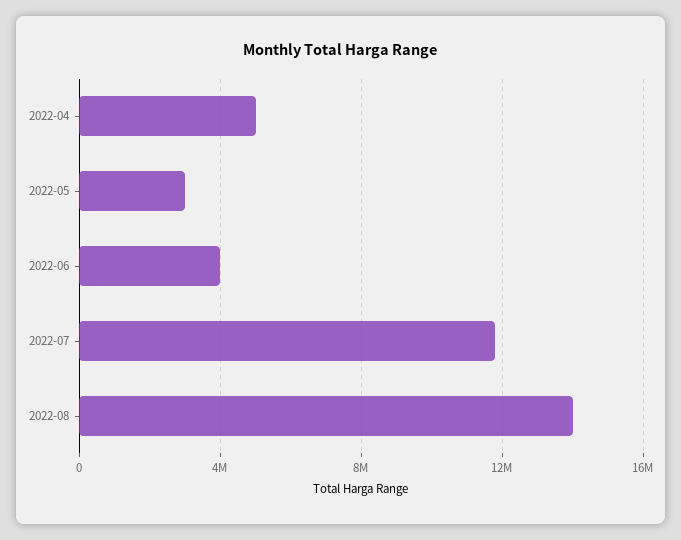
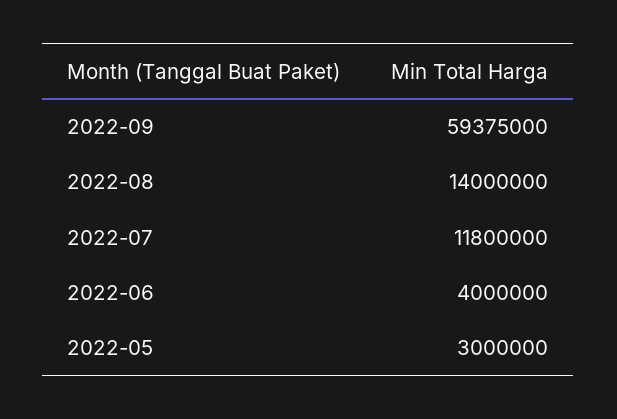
2022-04: 5000000 -> none
2022-09: none -> 59375000

